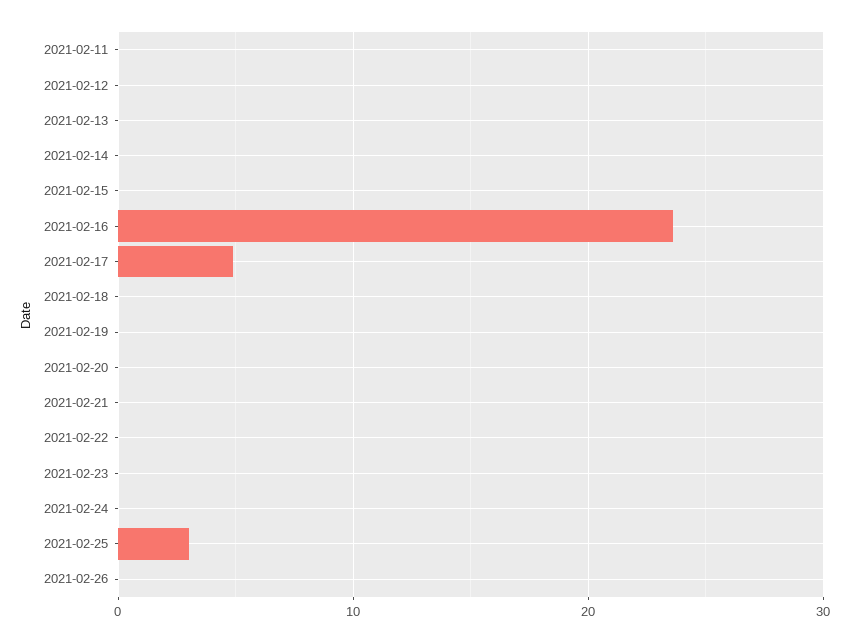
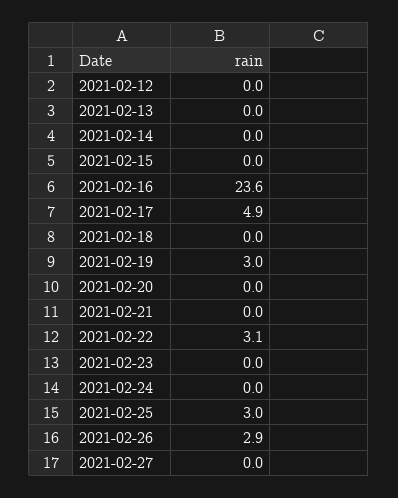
2021-02-11: 0 -> none
2021-02-19: 0 -> 3
2021-02-22: 0 -> 3.1
2021-02-26: 0 -> 2.9
2021-02-27: none -> 0

